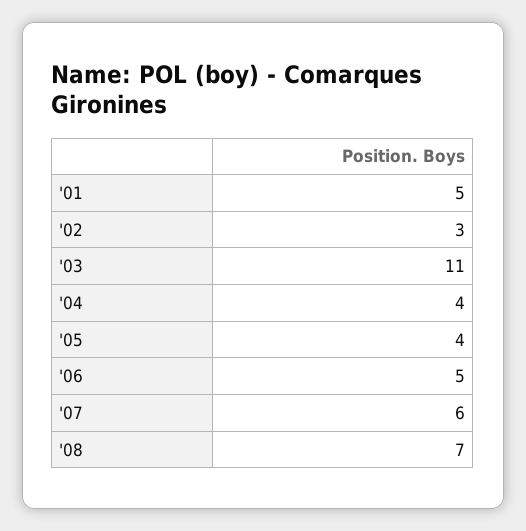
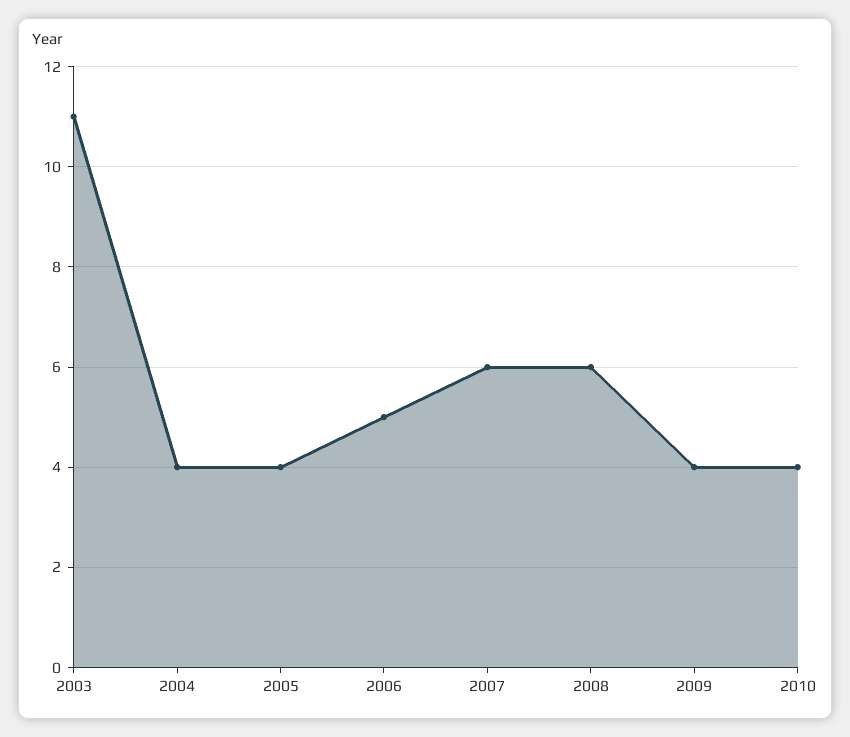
'01: 5 -> none
'02: 3 -> none
'08: 7 -> 6
2009: none -> 4
2010: none -> 4

